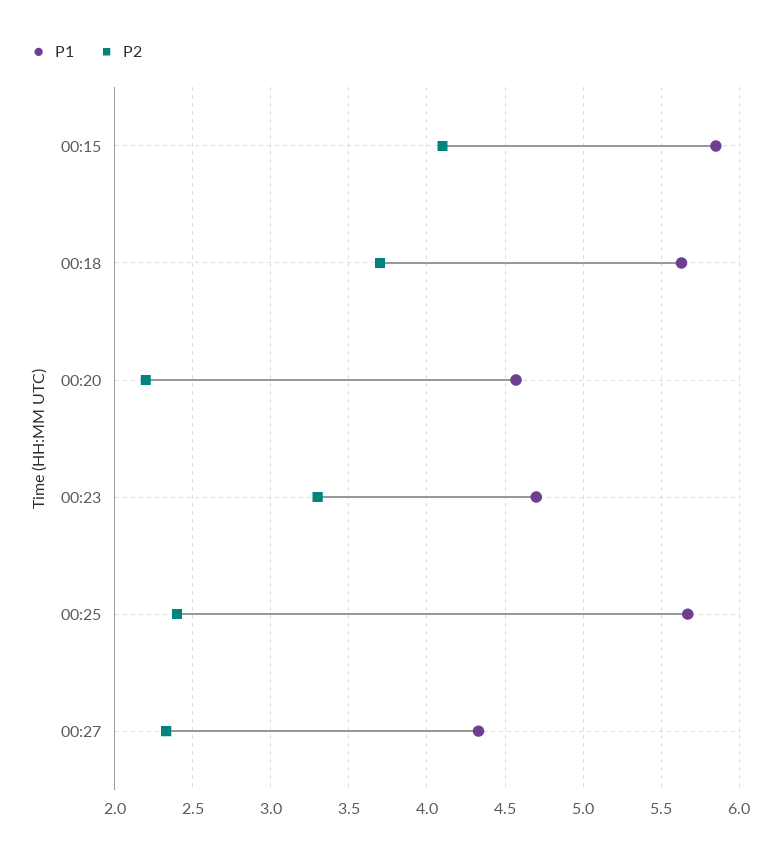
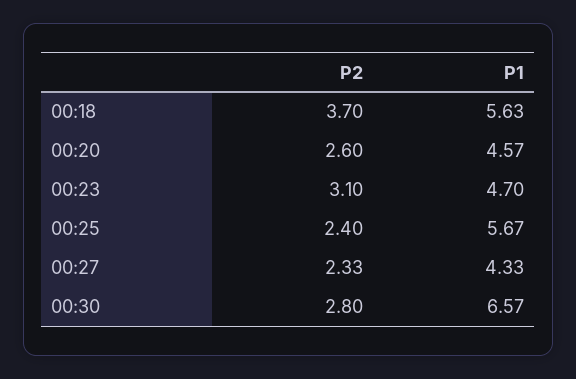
P1, 00:15: 5.85 -> none
P2, 00:15: 4.1 -> none
P2, 00:20: 2.2 -> 2.6
P2, 00:23: 3.3 -> 3.1
P2, 00:30: none -> 2.8
P1, 00:30: none -> 6.57

